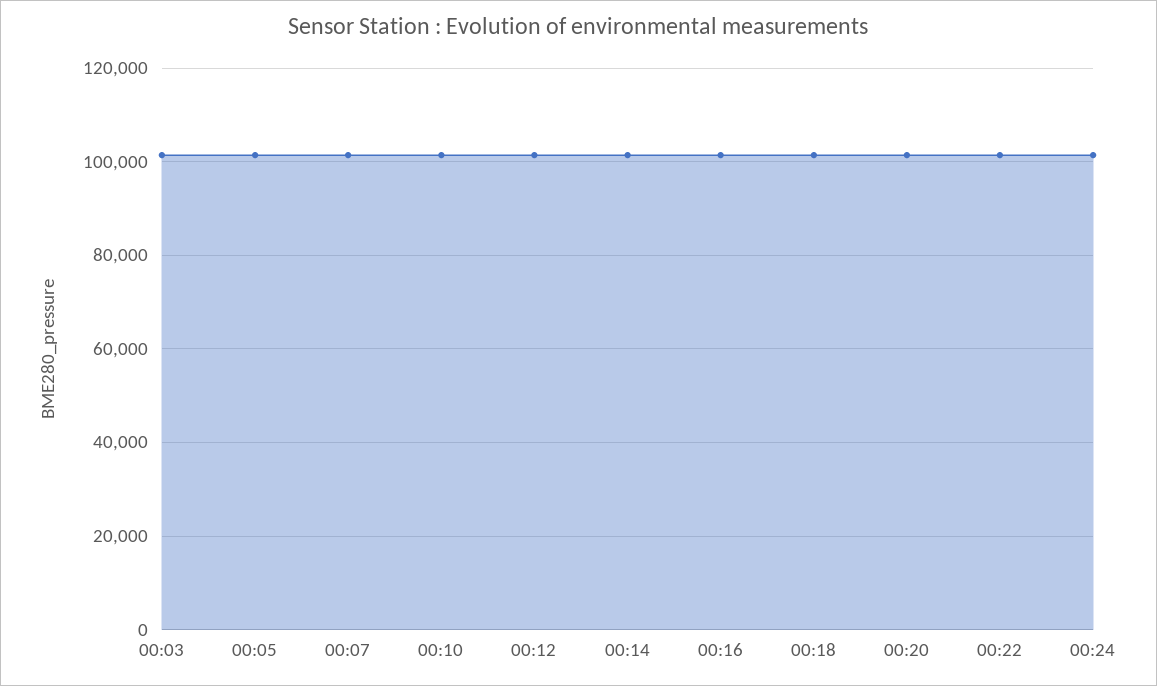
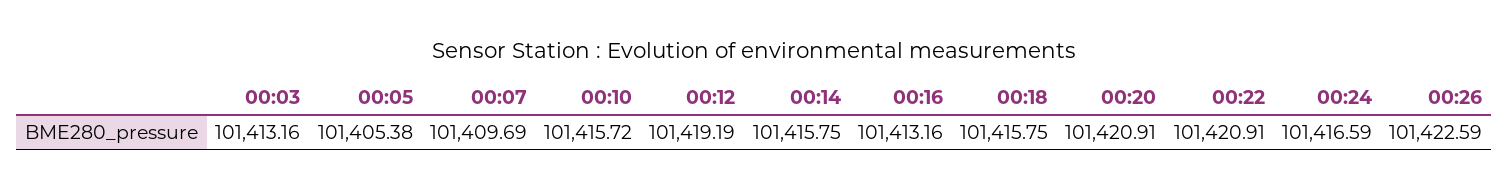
00:26: none -> 101422.59

